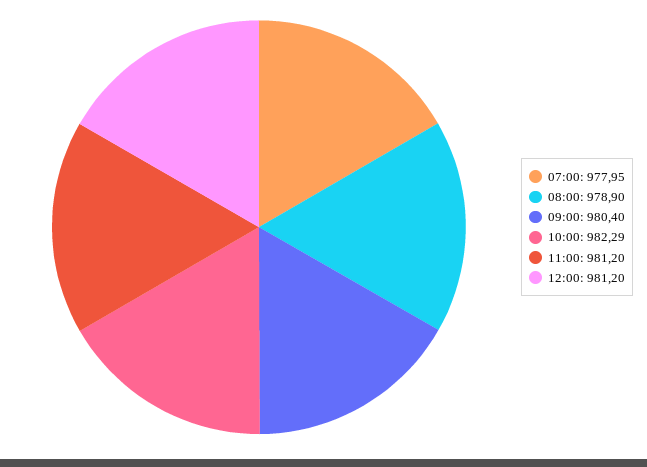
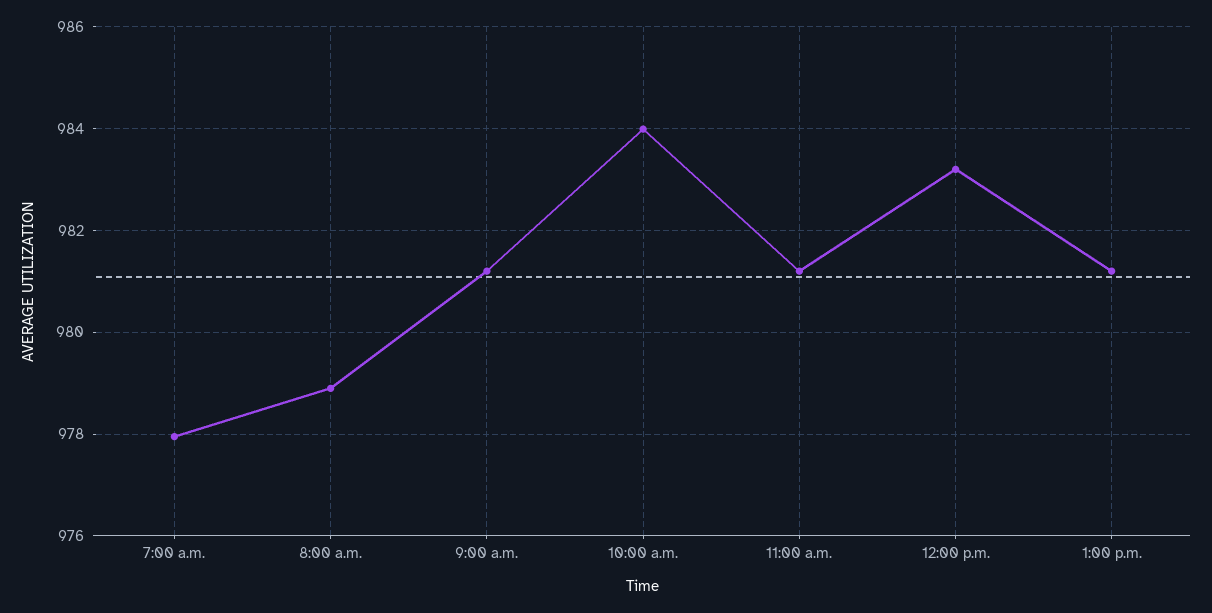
09:00: 980.4 -> 981.2
10:00: 982.29 -> 984
12:00: 981.2 -> 983.2
1:00 p.m.: none -> 981.2

